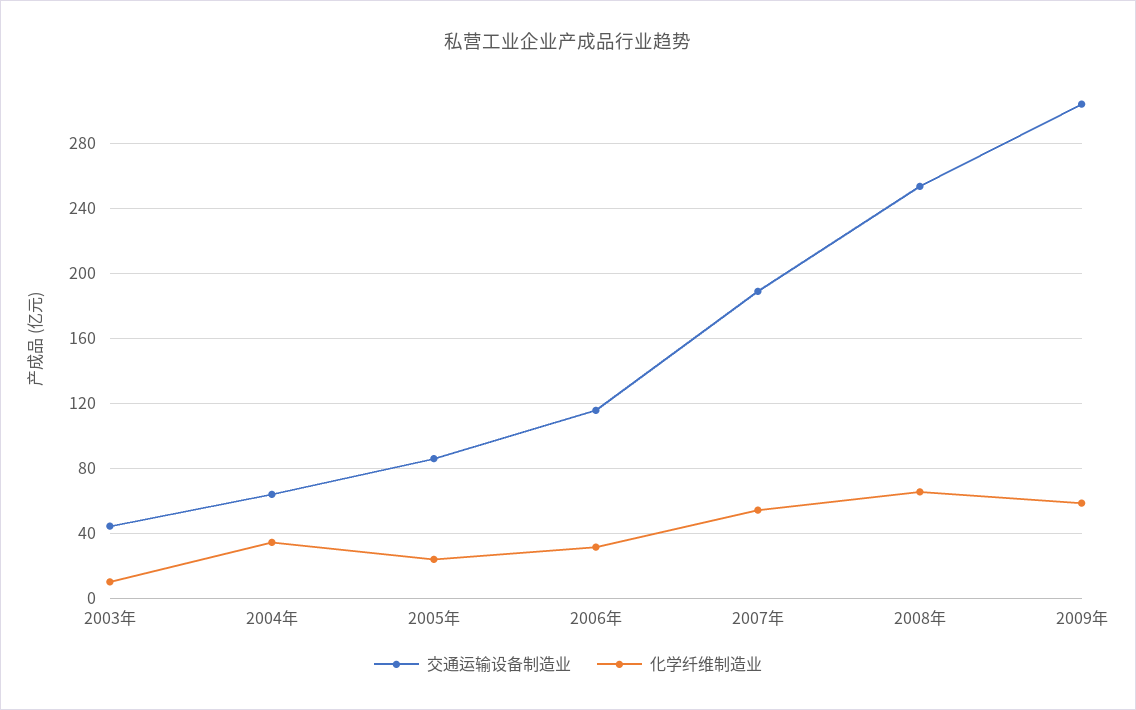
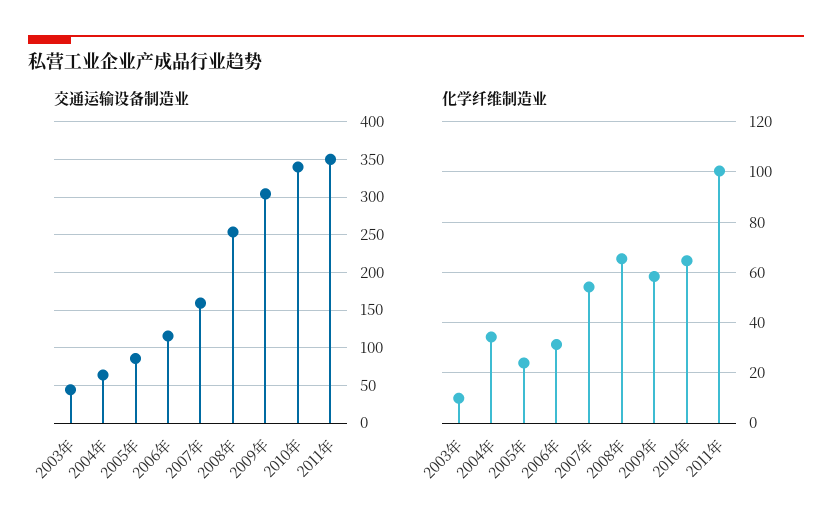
交通运输设备制造业, 2007年: 190 -> 160
交通运输设备制造业, 2010年: none -> 340
交通运输设备制造业, 2011年: none -> 350
化学纤维制造业, 2010年: none -> 65
化学纤维制造业, 2011年: none -> 100

